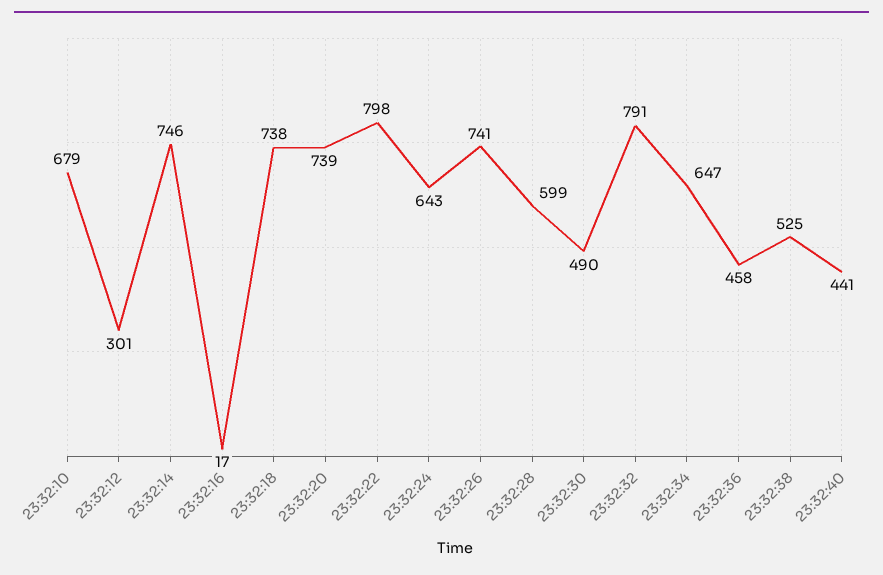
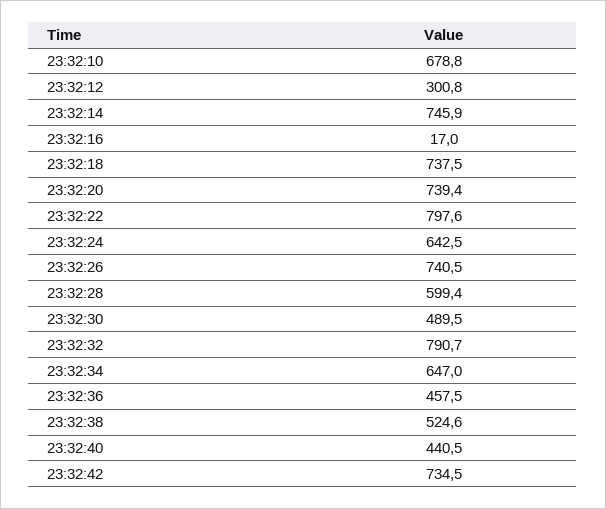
23:32:42: none -> 734.5

